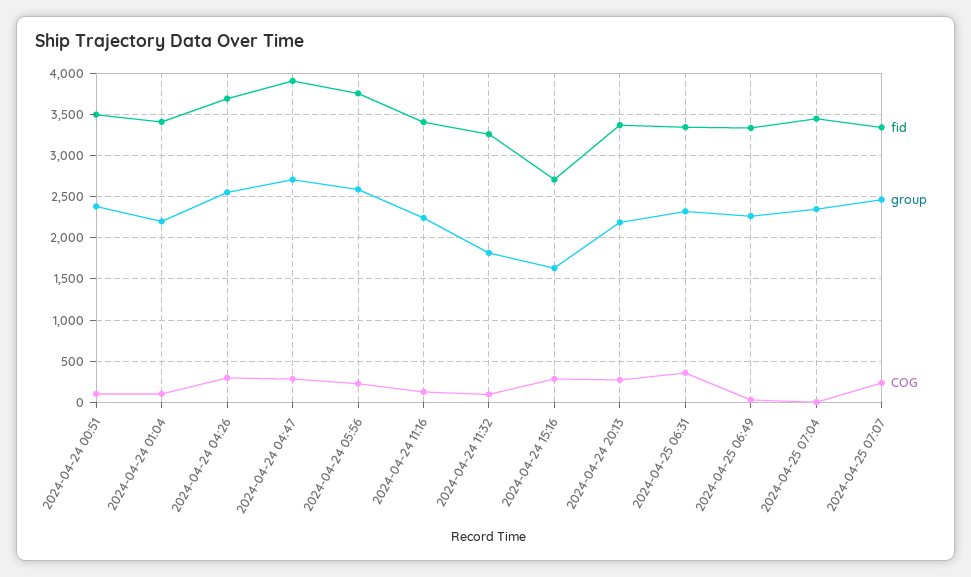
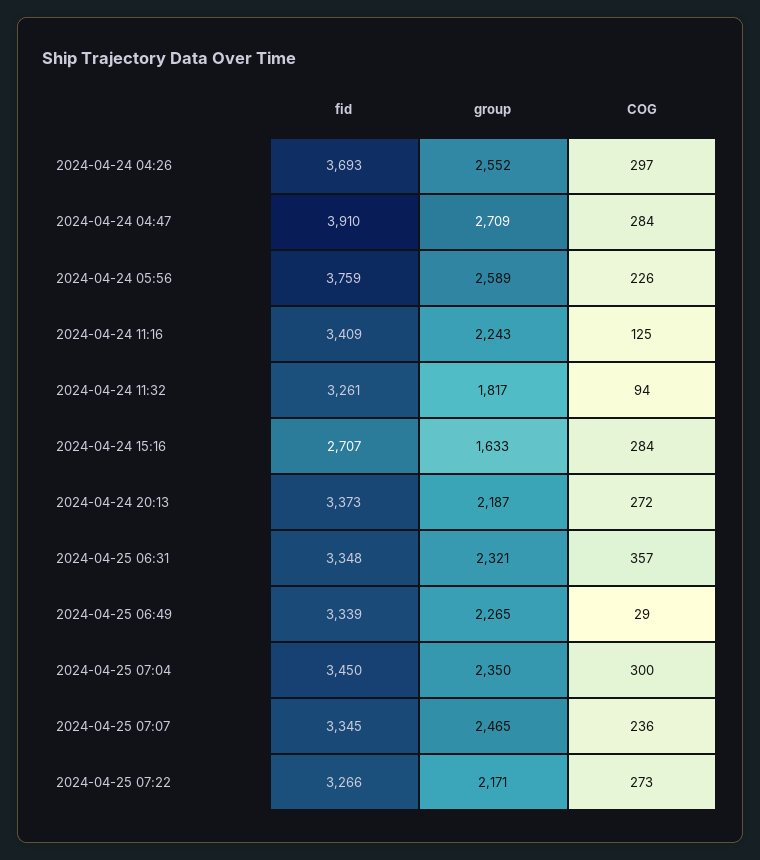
fid, 2024-04-24 00:51: 3500 -> none
group, 2024-04-24 00:51: 2400 -> none
COG, 2024-04-24 00:51: 100 -> none
fid, 2024-04-24 01:04: 3400 -> none
group, 2024-04-24 01:04: 2200 -> none
COG, 2024-04-24 01:04: 100 -> none
COG, 2024-04-25 07:04: 0 -> 300
fid, 2024-04-25 07:22: none -> 3266
group, 2024-04-25 07:22: none -> 2171
COG, 2024-04-25 07:22: none -> 273

